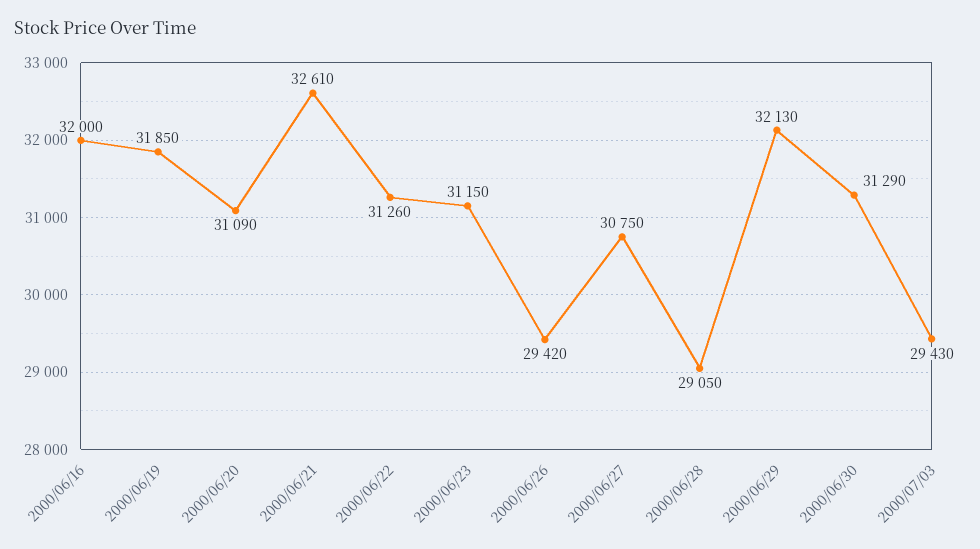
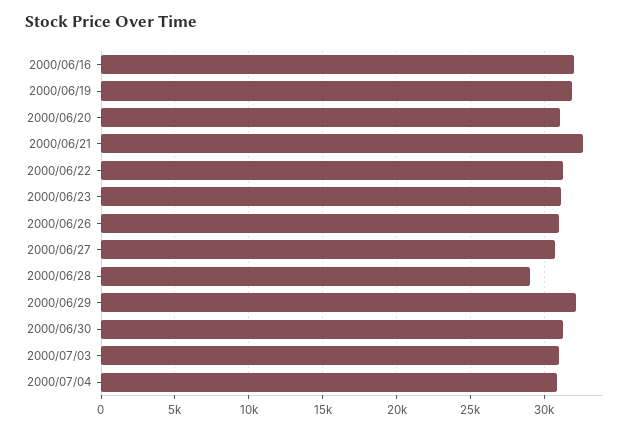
2000/06/26: 29420 -> 31000
2000/07/03: 29430 -> 31000
2000/07/04: none -> 31000

